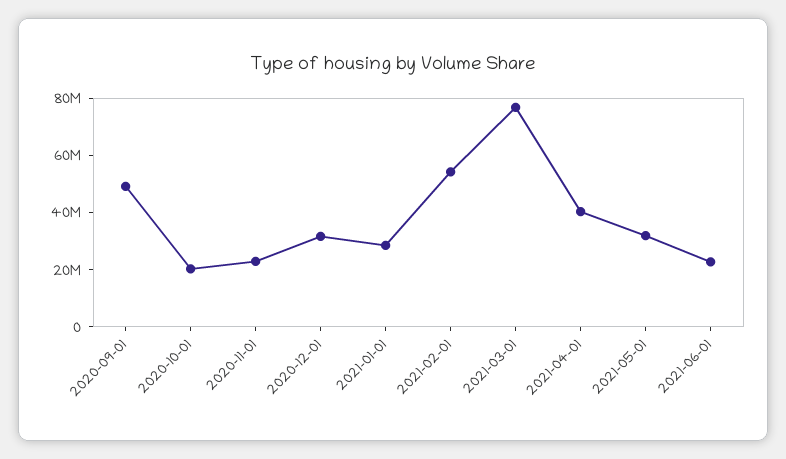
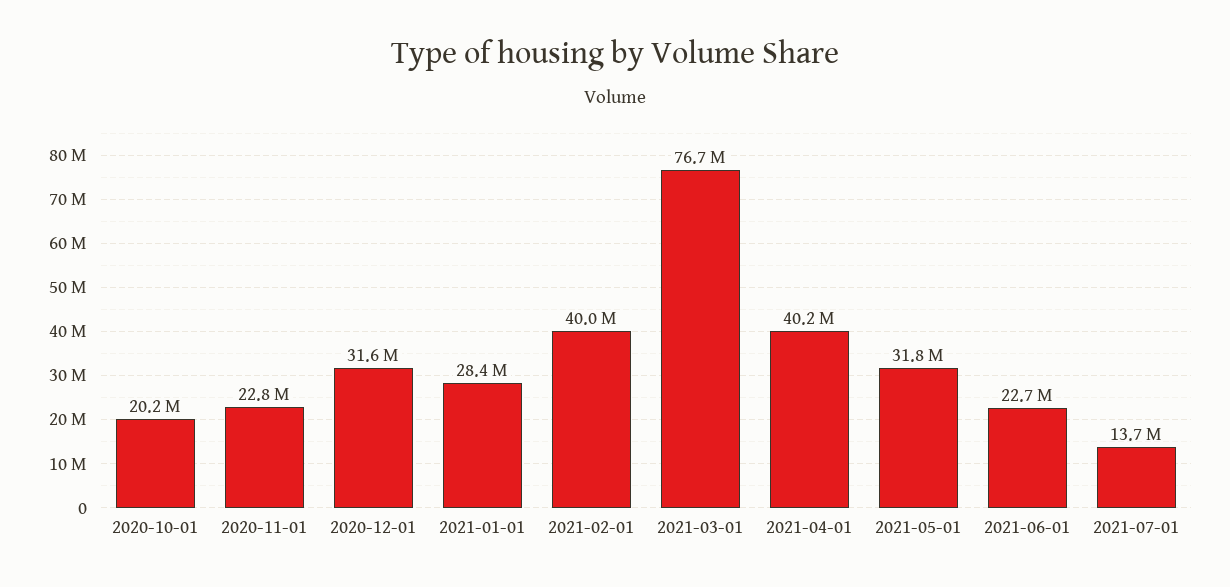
2020-09-01: 50000000 -> none
2021-02-01: 55000000 -> 40000000
2021-07-01: none -> 13700000

